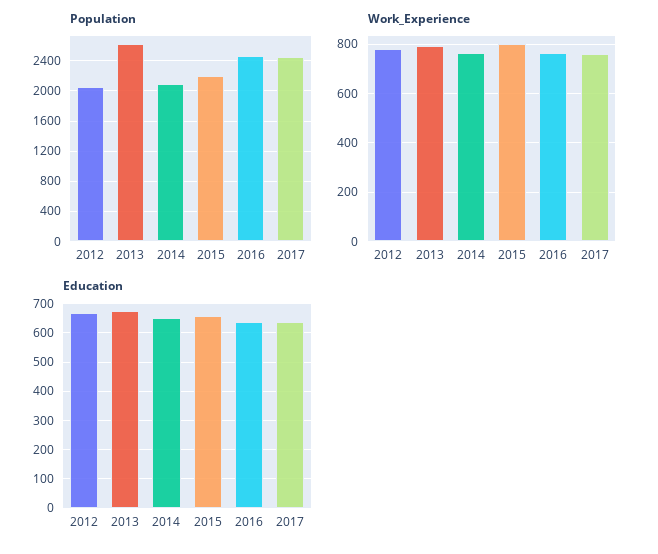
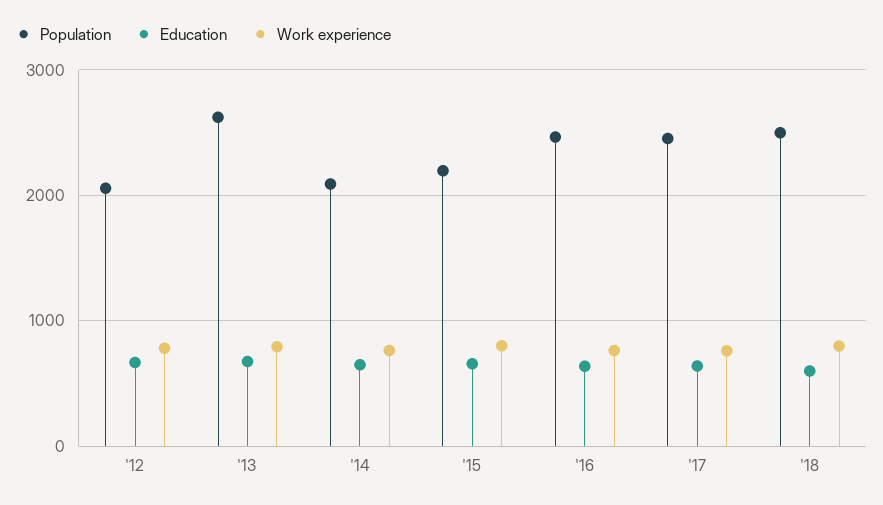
Population, '18: none -> 2500
Education, '18: none -> 600
Work_Experience, '18: none -> 800

